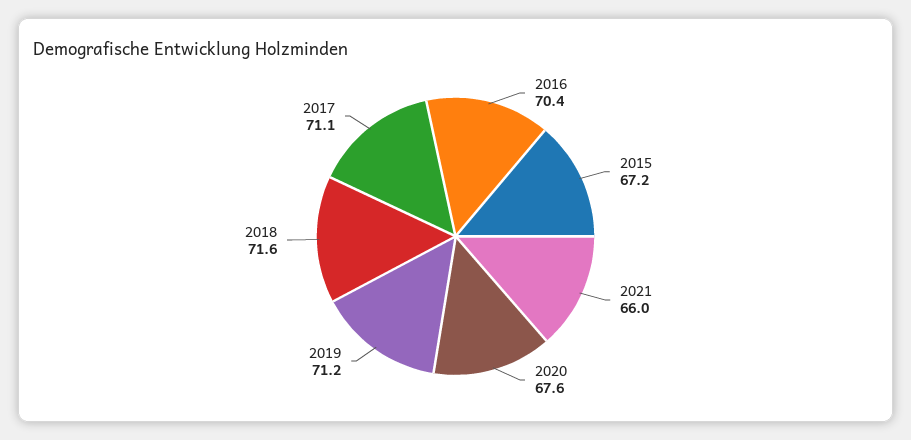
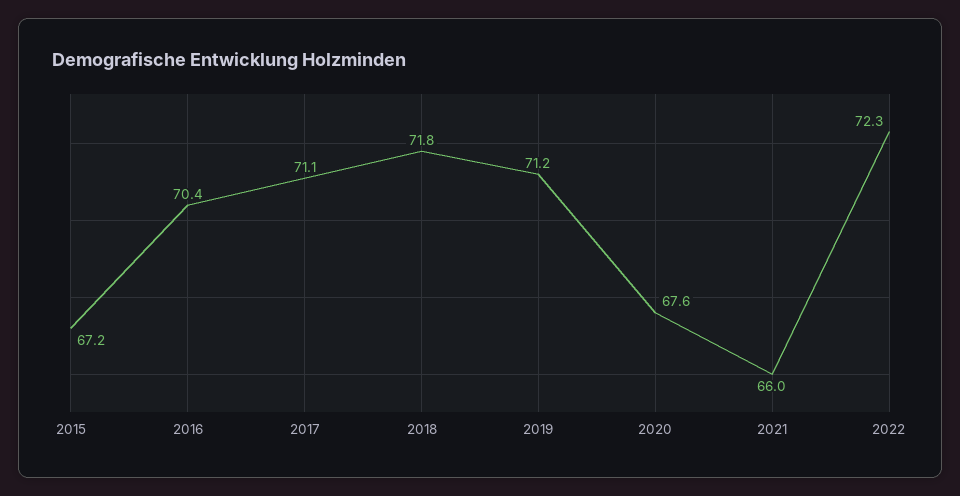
2018: 71.6 -> 71.8
2022: none -> 72.3

